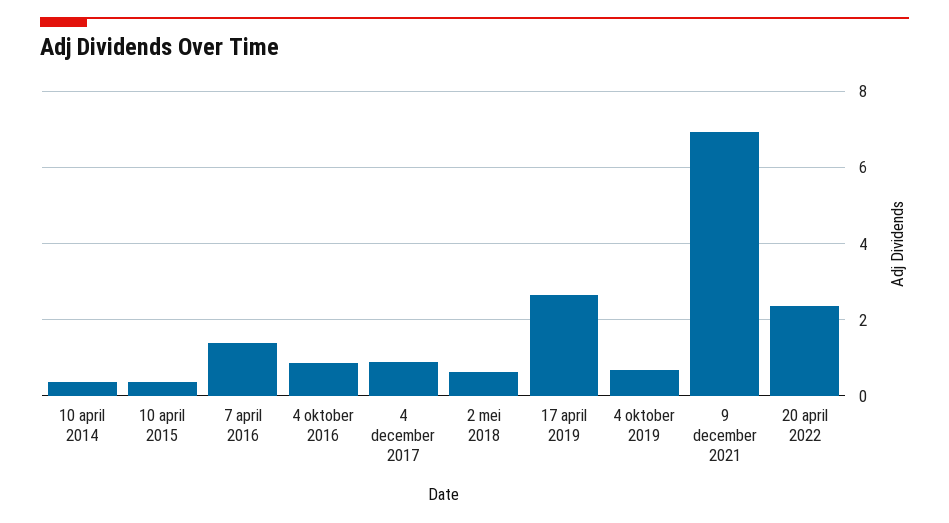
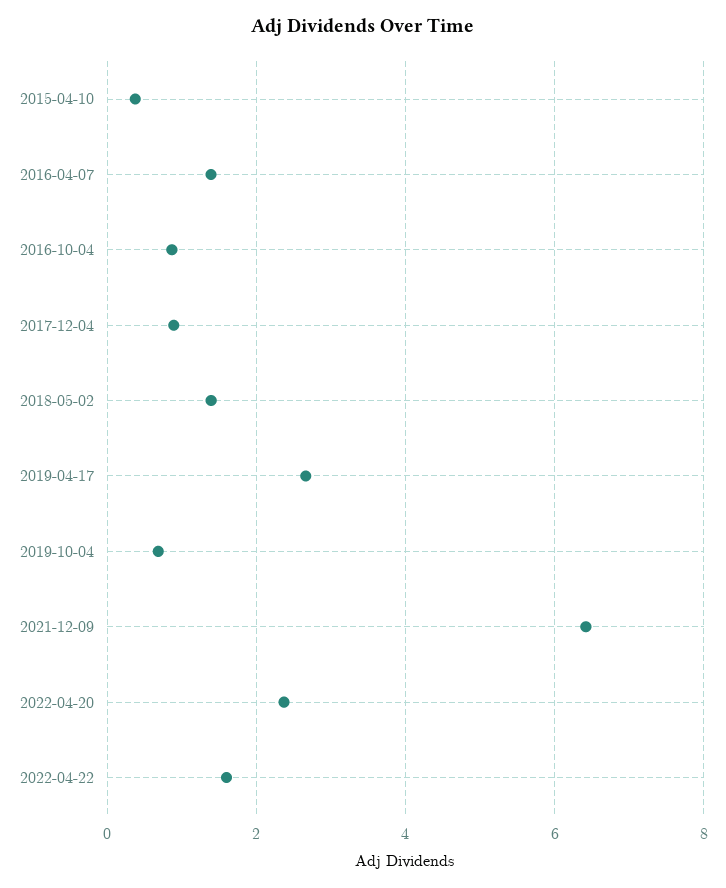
10 april 2014: 0.4 -> none
2 mei 2018: 0.6 -> 1.4
9 december 2021: 7 -> 6.4
2022-04-22: none -> 1.6

